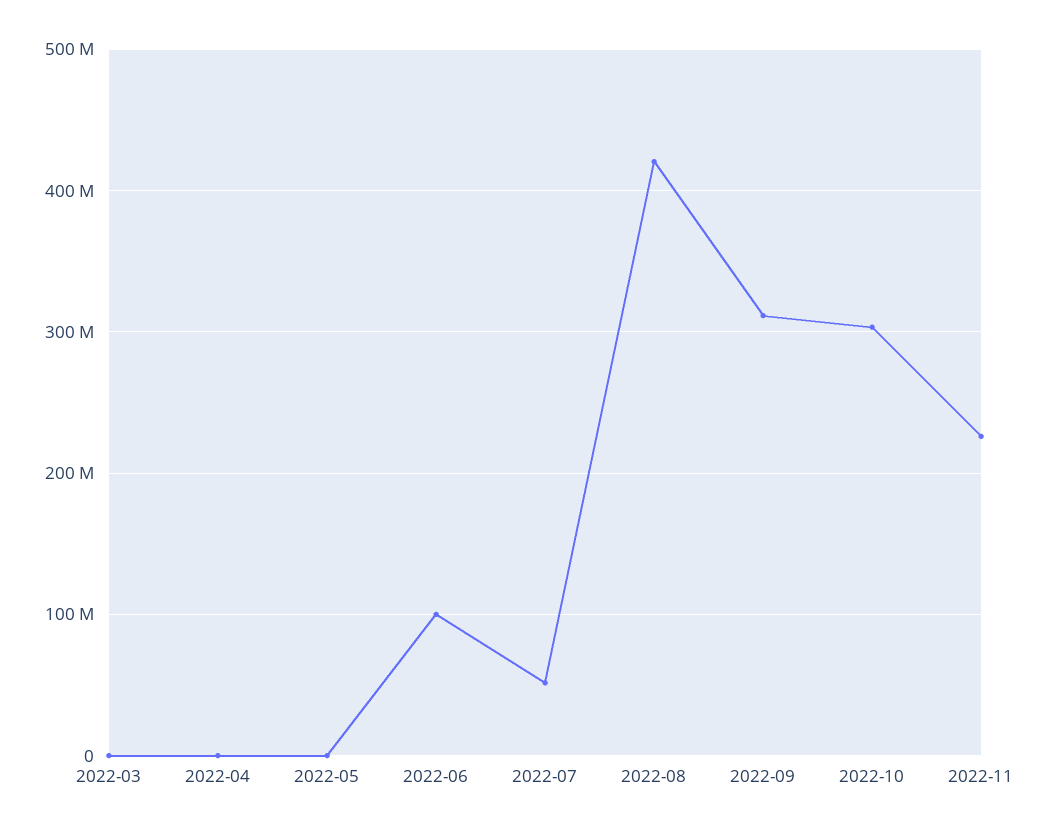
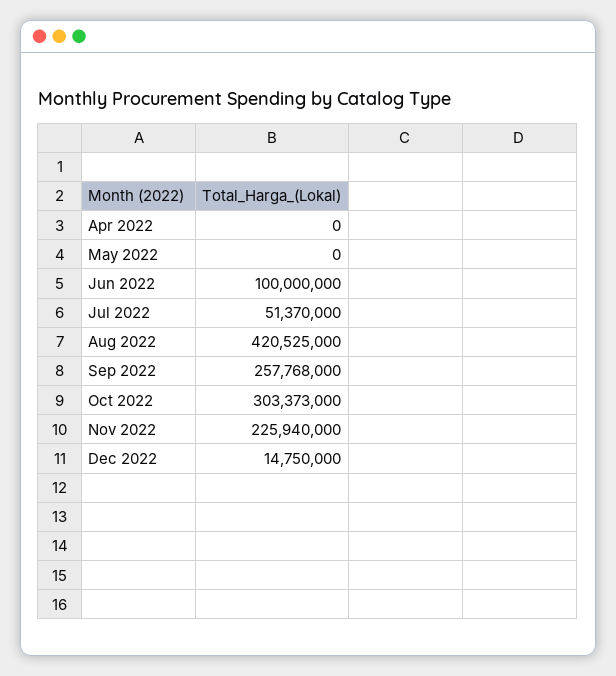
2022-03: 0 -> none
2022-09: 310000000 -> 257768000
Dec 2022: none -> 14750000

